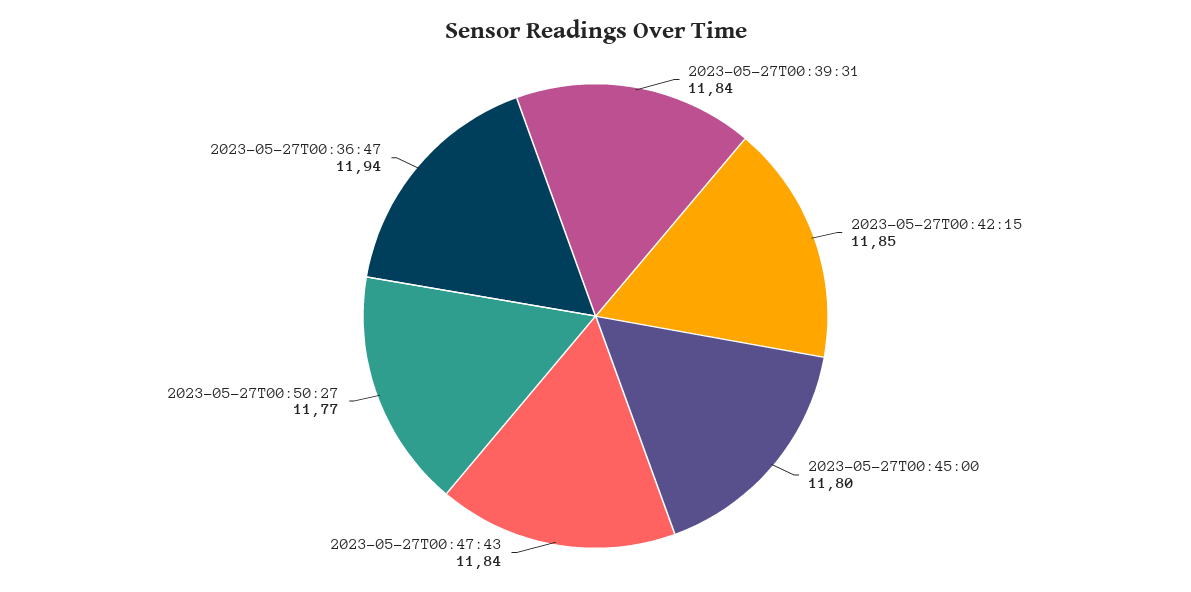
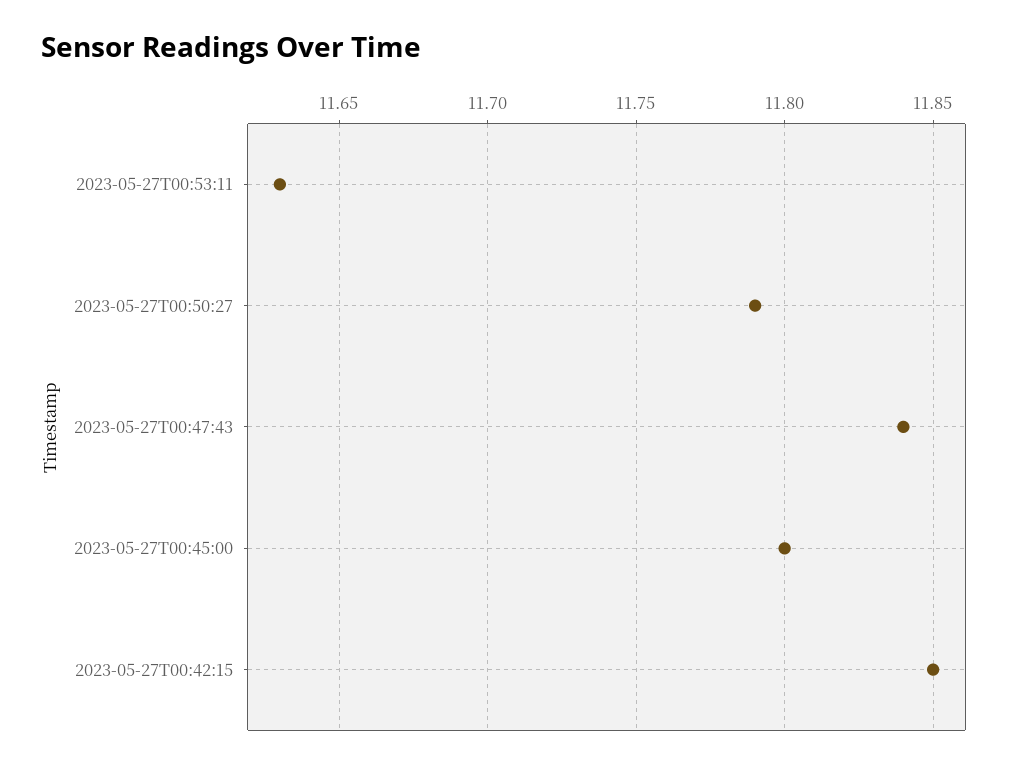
2023-05-27T00:39:31: 11.84 -> none
2023-05-27T00:50:27: 11.77 -> 11.79
2023-05-27T00:36:47: 11.94 -> none
2023-05-27T00:53:11: none -> 11.63

